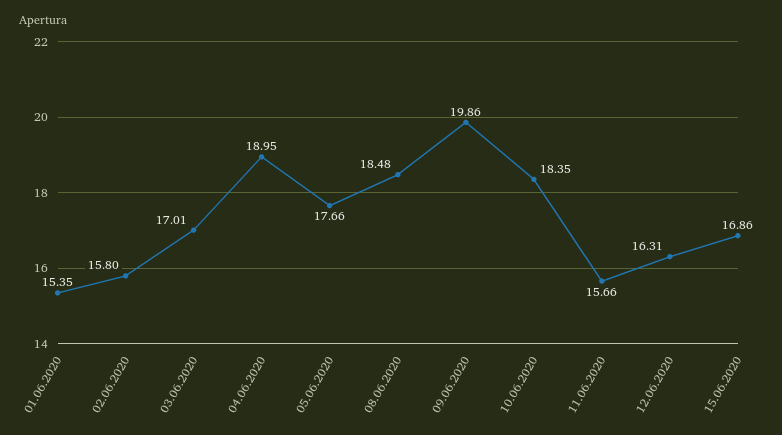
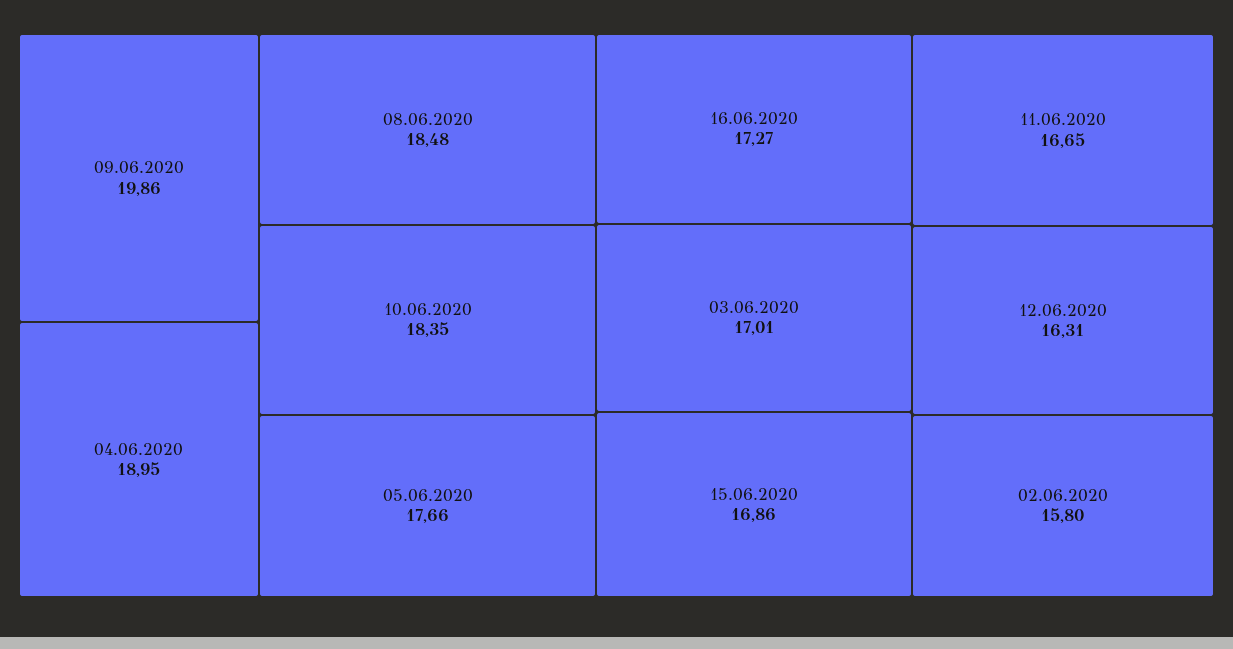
01.06.2020: 15.35 -> none
11.06.2020: 15.66 -> 16.65
16.06.2020: none -> 17.27

